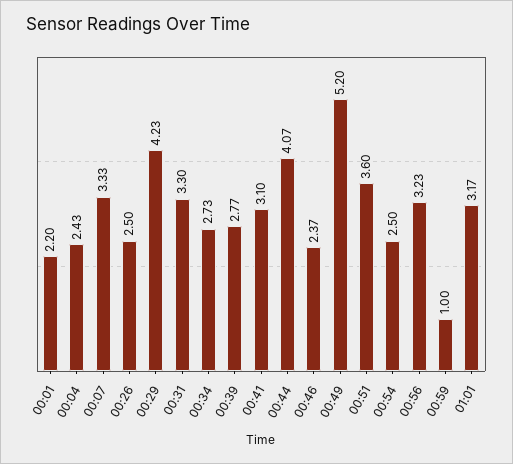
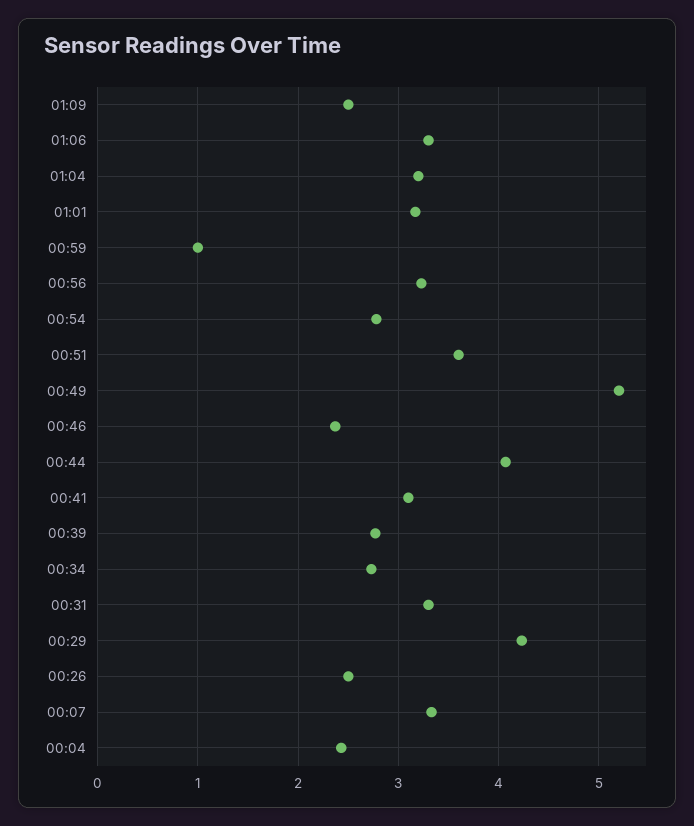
00:01: 2.2 -> none
00:54: 2.5 -> 2.8
01:09: none -> 2.5
01:06: none -> 3.3
01:04: none -> 3.2

